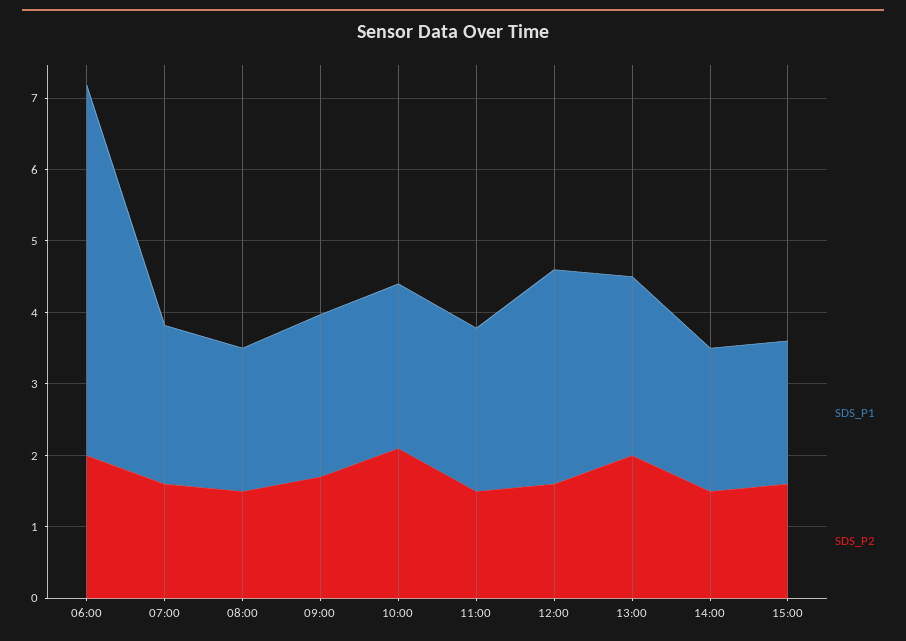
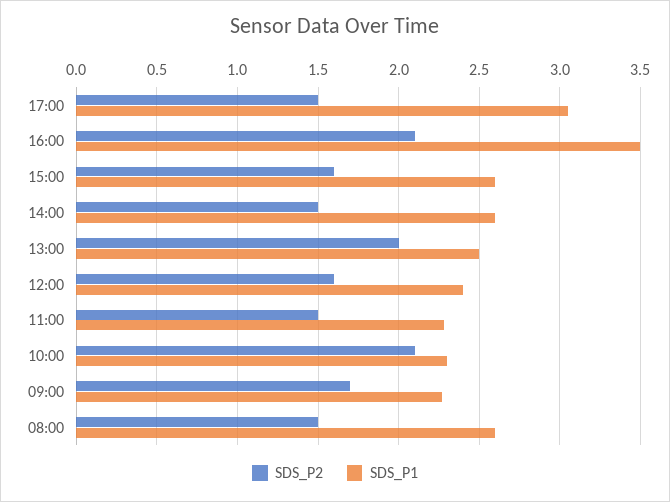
SDS_P1, 06:00: 5.2 -> none
SDS_P2, 06:00: 2 -> none
SDS_P1, 07:00: 2.2 -> none
SDS_P2, 07:00: 1.6 -> none
SDS_P1, 08:00: 2 -> 2.6
SDS_P1, 12:00: 3 -> 2.4
SDS_P1, 14:00: 2 -> 2.6
SDS_P1, 15:00: 2 -> 2.6
SDS_P2, 17:00: none -> 1.5
SDS_P1, 17:00: none -> 3.05
SDS_P2, 16:00: none -> 2.1
SDS_P1, 16:00: none -> 3.5

